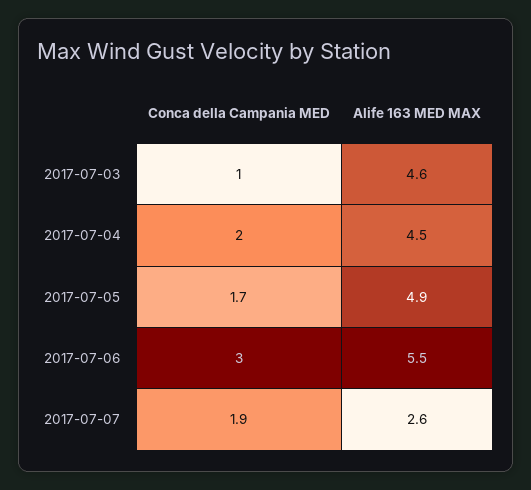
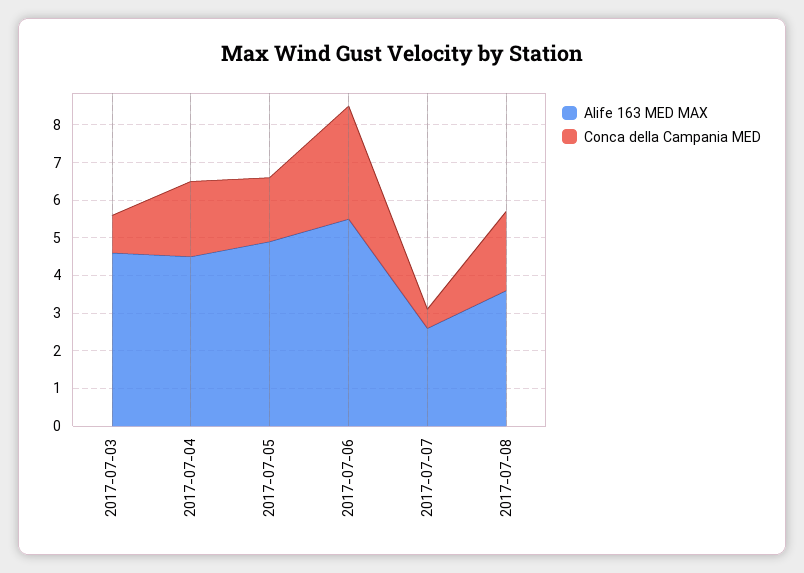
Conca della Campania MED, 2017-07-07: 1.9 -> 0.5
Alife 163 MED MAX, 2017-07-08: none -> 3.5
Conca della Campania MED, 2017-07-08: none -> 2

